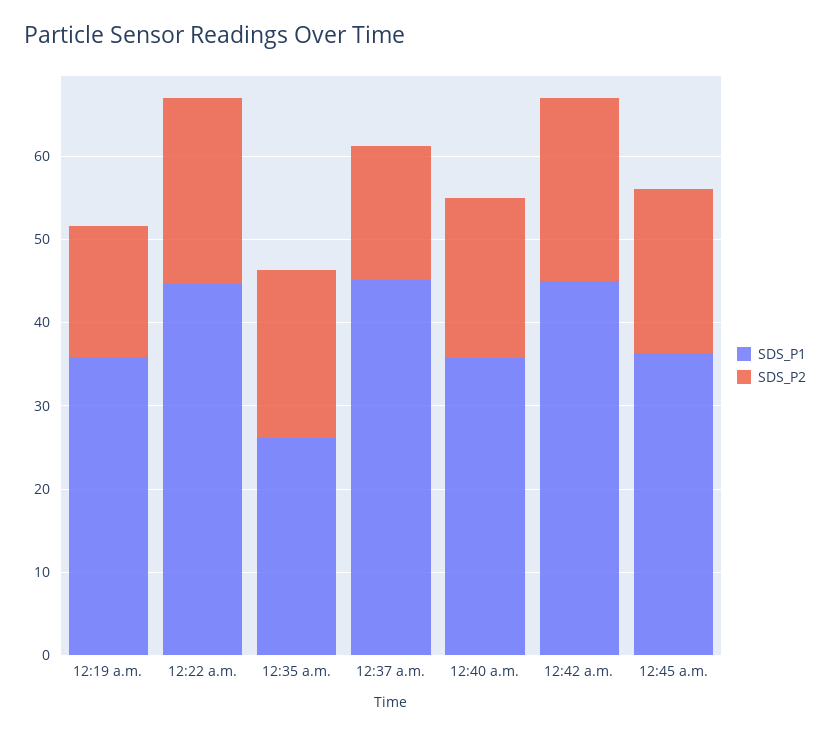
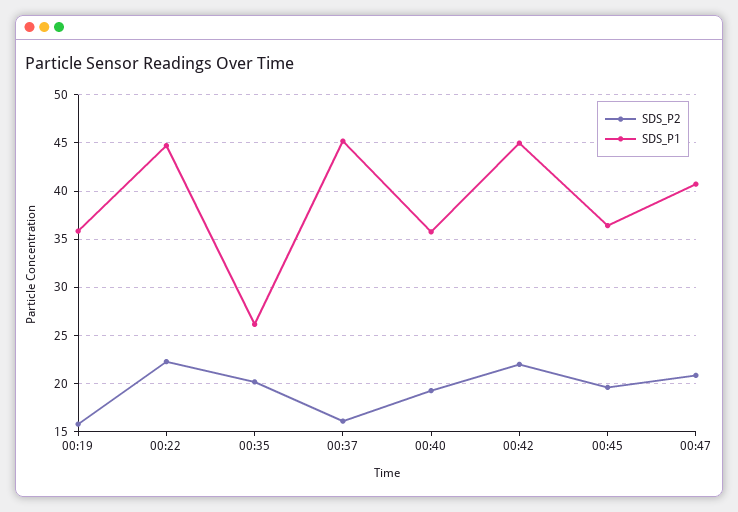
SDS_P2, 00:47: none -> 21
SDS_P1, 00:47: none -> 41

